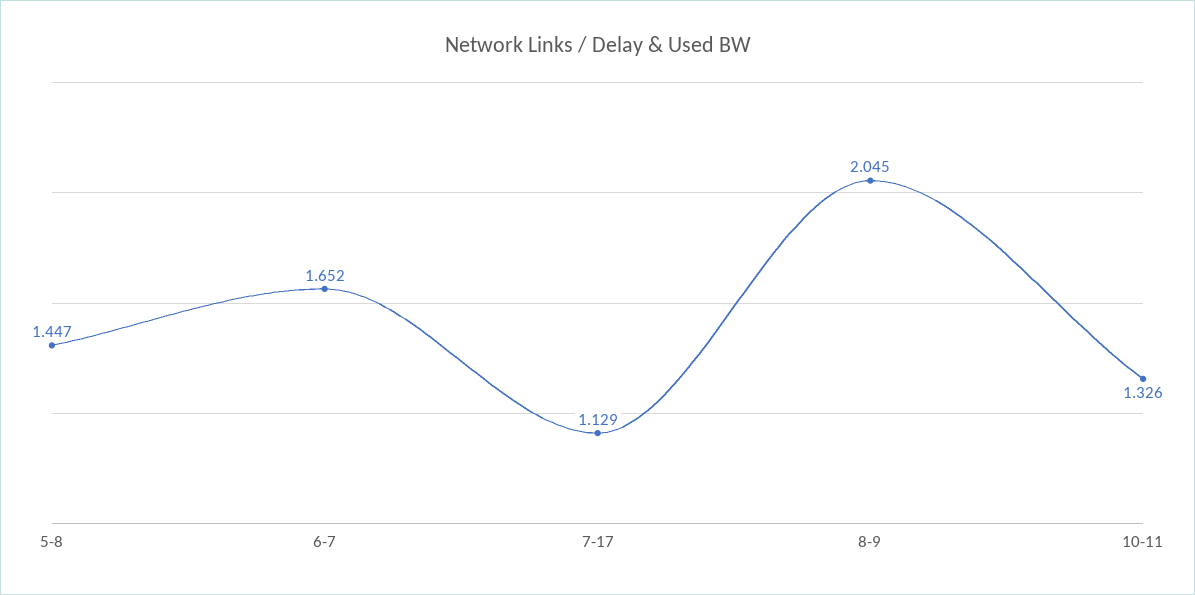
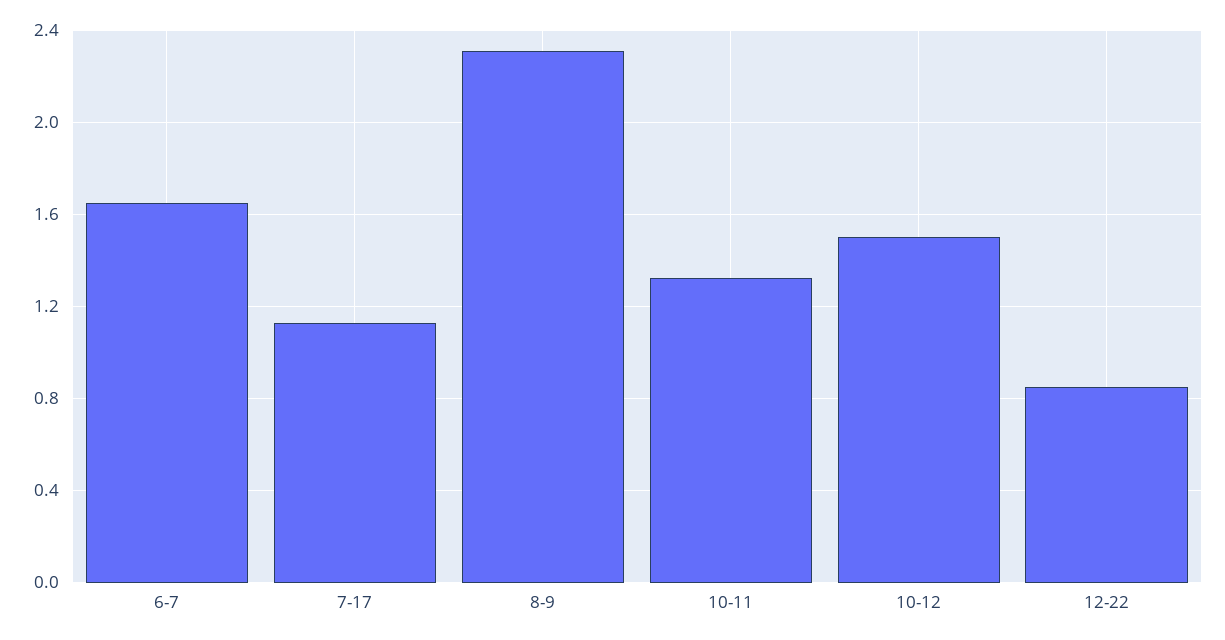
5-8: 1.447 -> none
8-9: 2.045 -> 2.3
10-12: none -> 1.5
12-22: none -> 0.85

